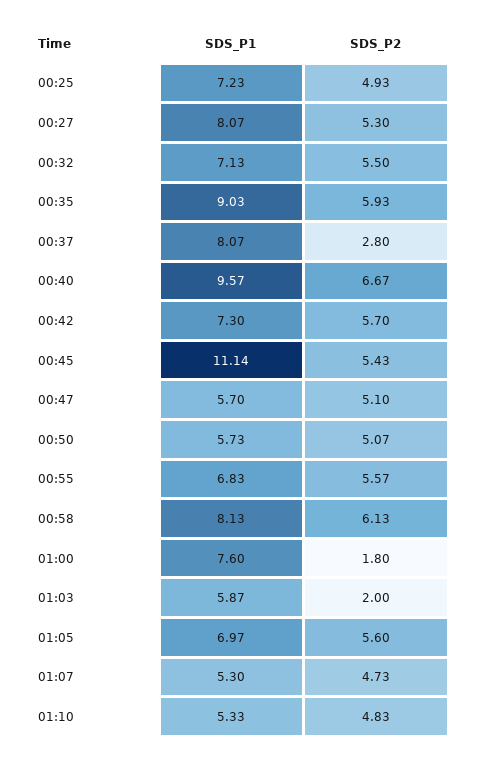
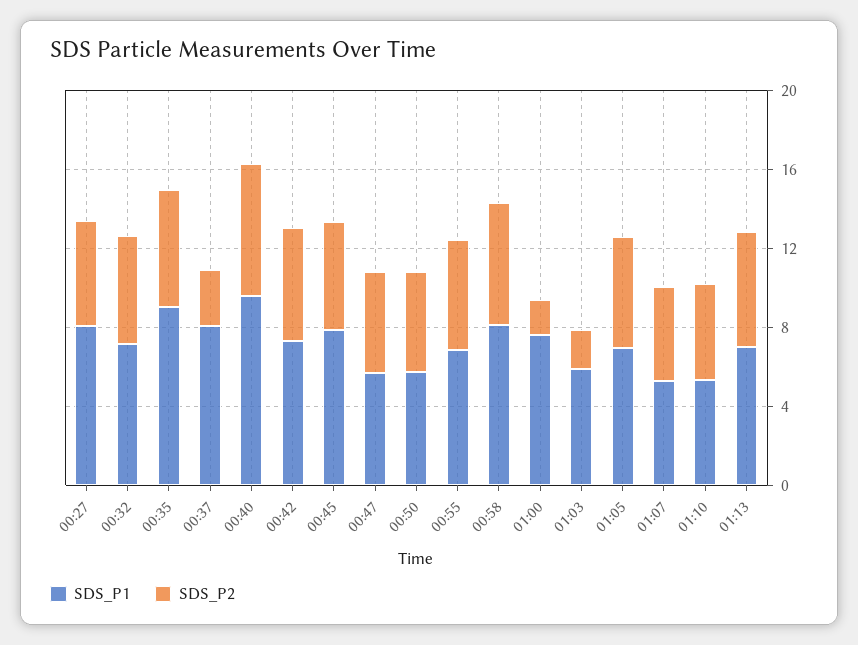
SDS_P1, 00:25: 7.23 -> none
SDS_P2, 00:25: 4.93 -> none
SDS_P1, 00:45: 11.14 -> 8
SDS_P1, 01:13: none -> 7
SDS_P2, 01:13: none -> 6

